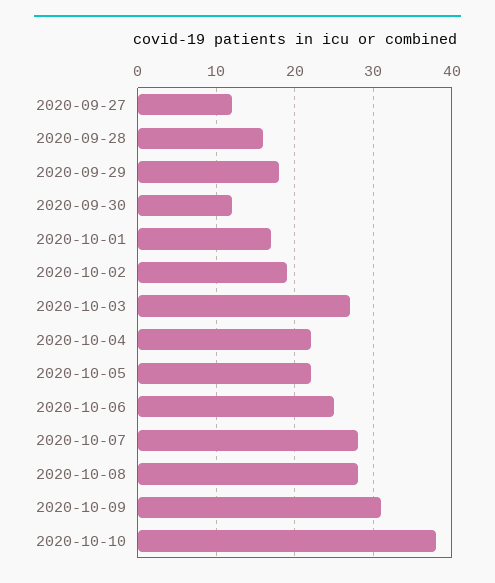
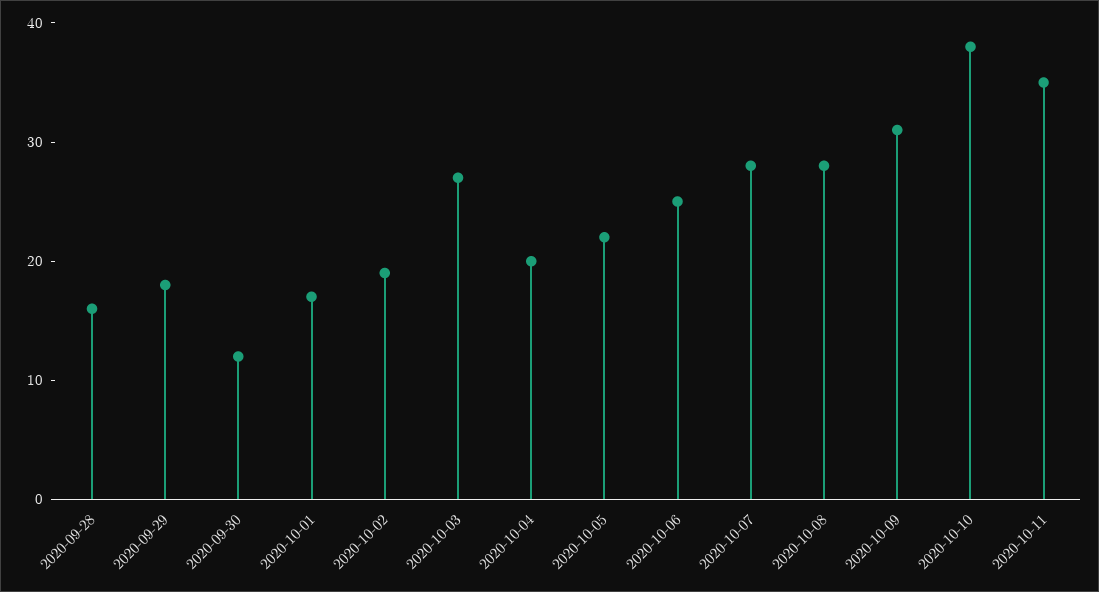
2020-09-27: 12 -> none
2020-10-04: 22 -> 20
2020-10-11: none -> 35

